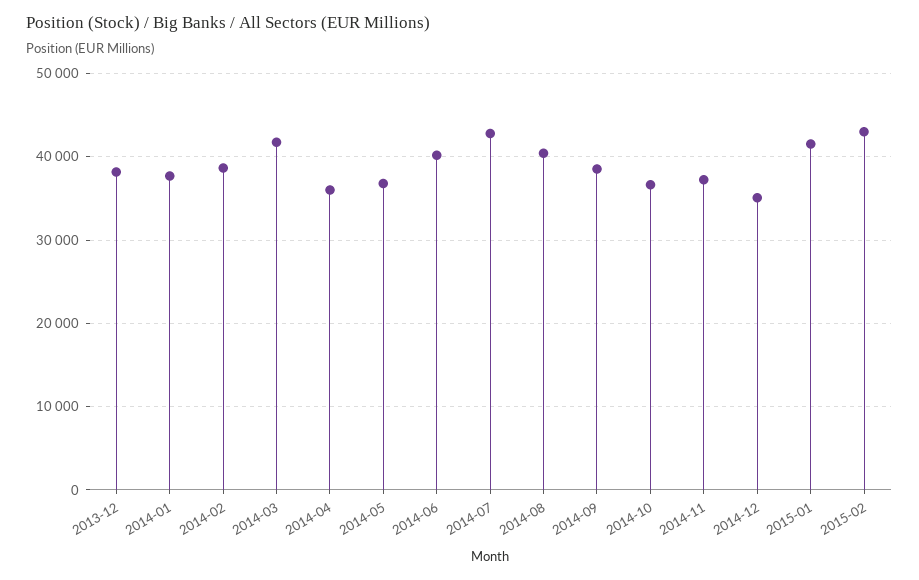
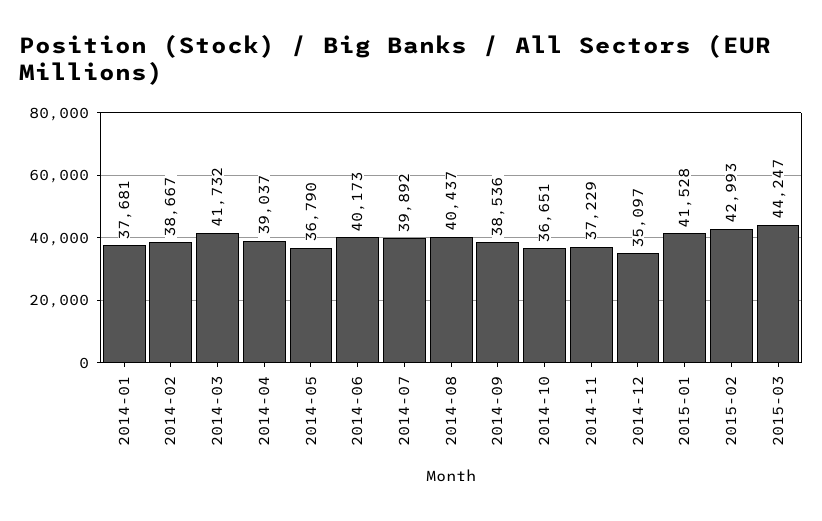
2013-12: 38000 -> none
2014-04: 36000 -> 39037
2014-07: 43000 -> 39892
2015-03: none -> 44247

